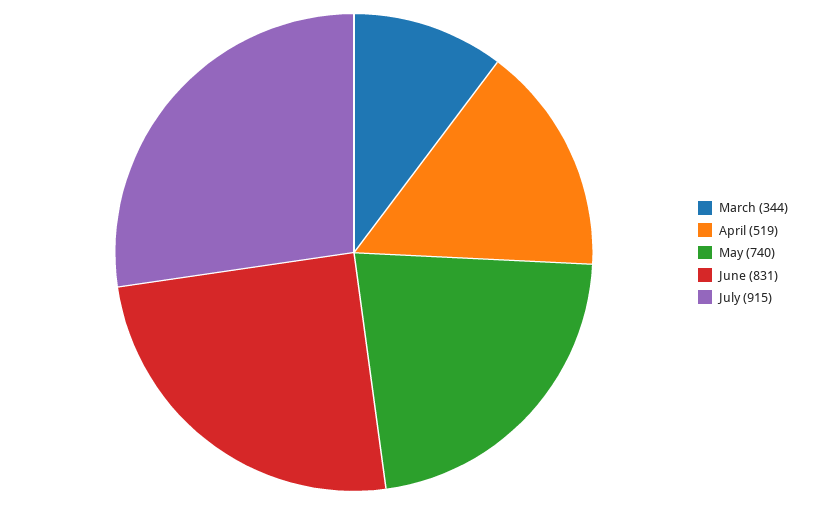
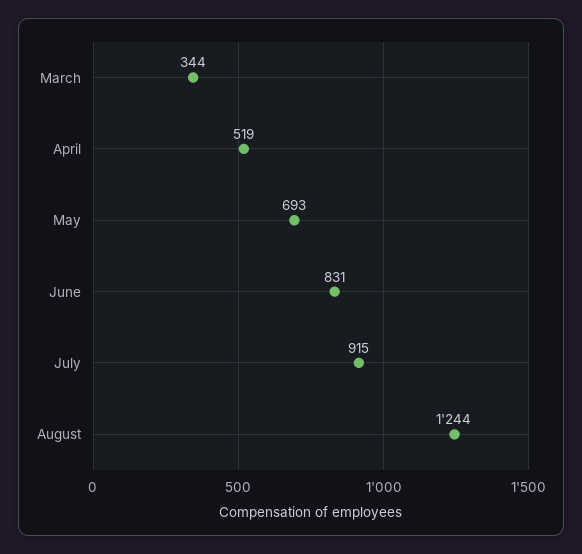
May: 740 -> 693
August: none -> 1244

